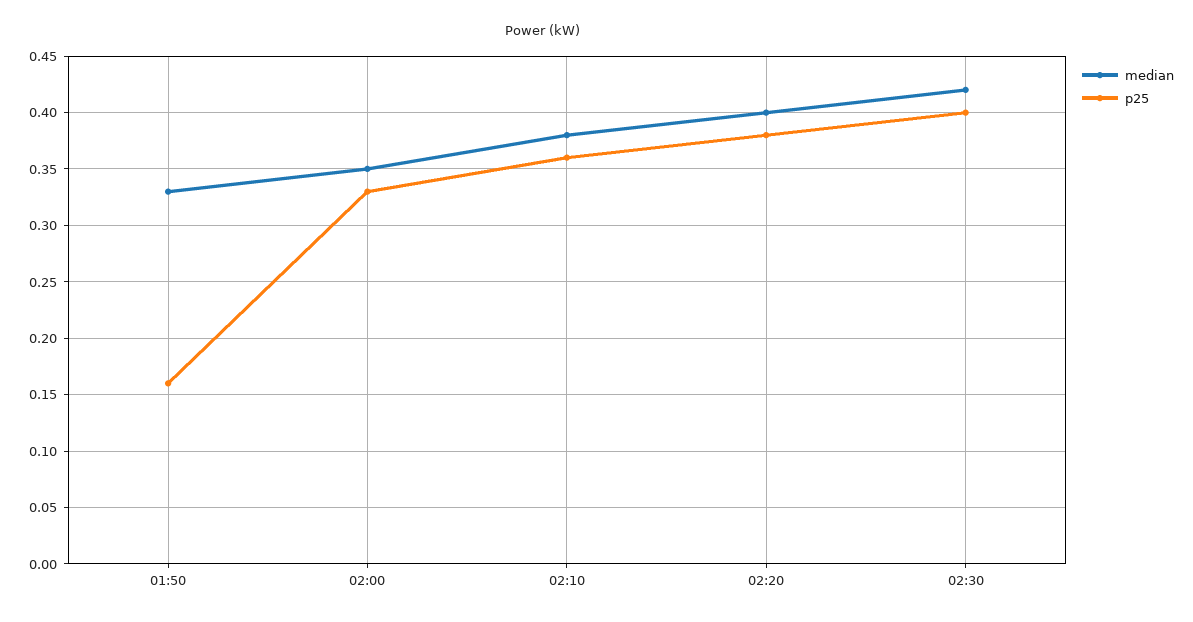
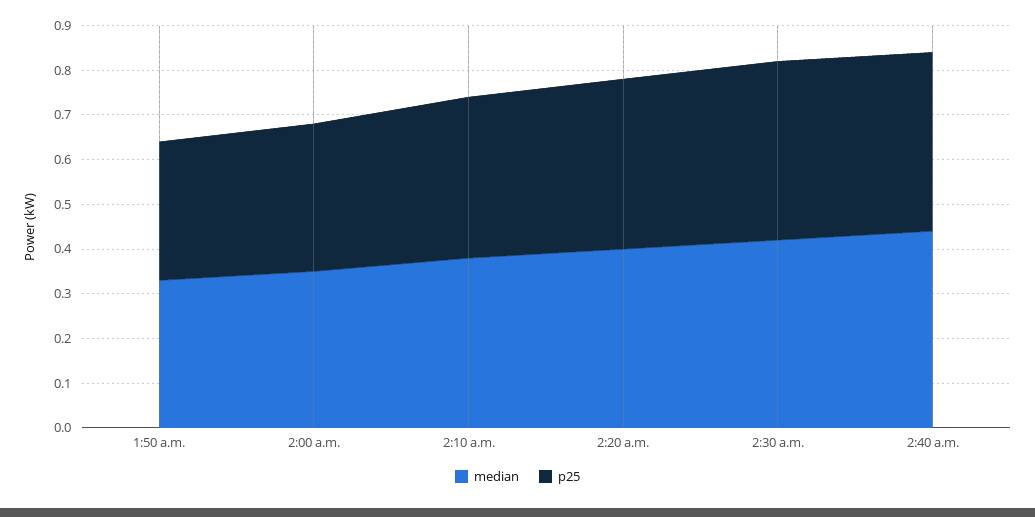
p25, 01:50: 0.16 -> 0.3
median, 2:40 a.m.: none -> 0.45
p25, 2:40 a.m.: none -> 0.4

